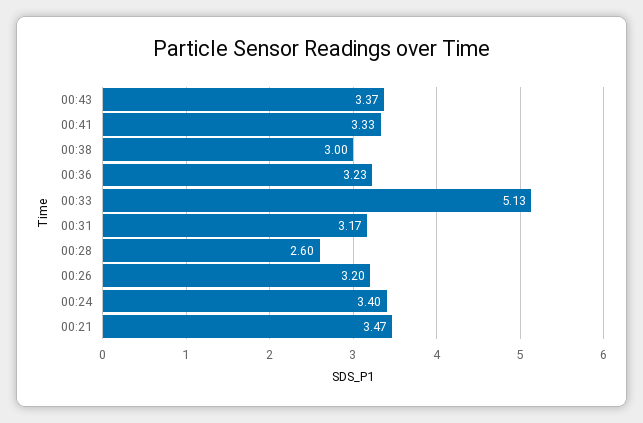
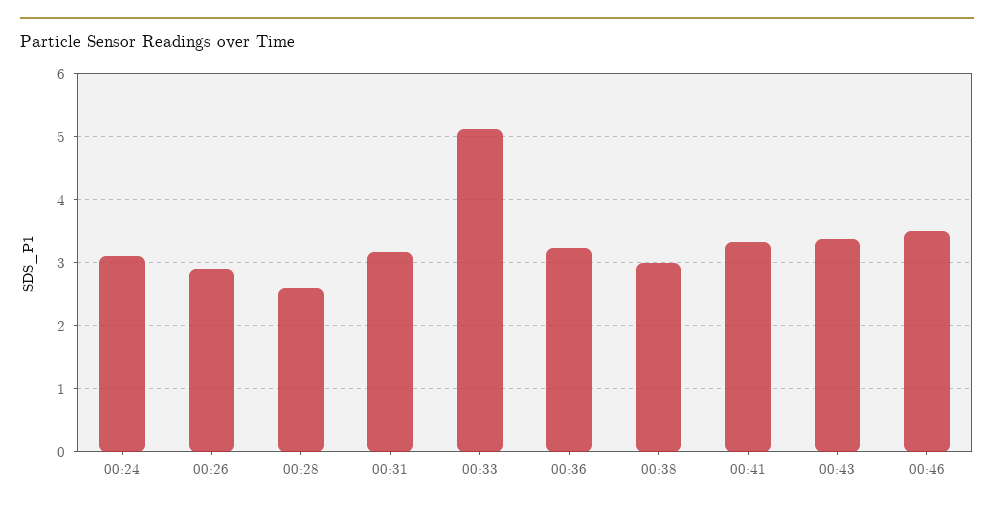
00:26: 3.2 -> 2.9
00:24: 3.4 -> 3.1
00:21: 3.47 -> none
00:46: none -> 3.5

